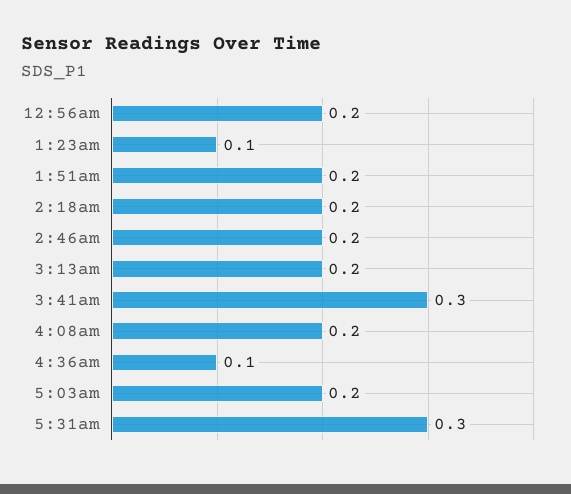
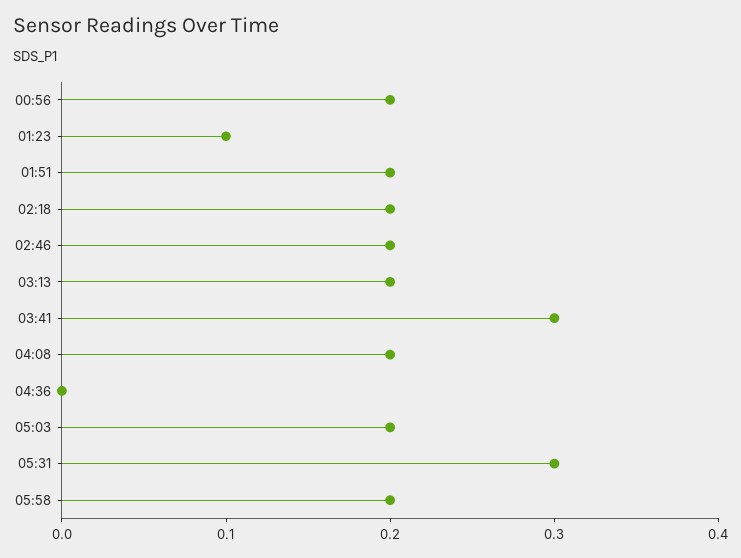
4:36am: 0.1 -> 0
05:58: none -> 0.2

